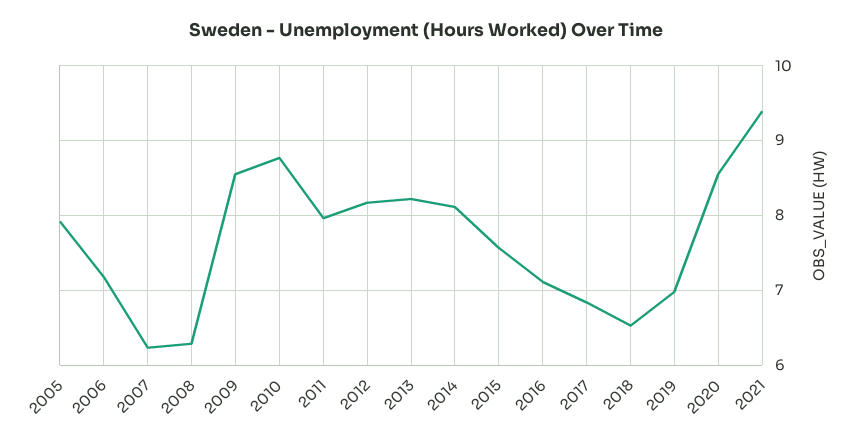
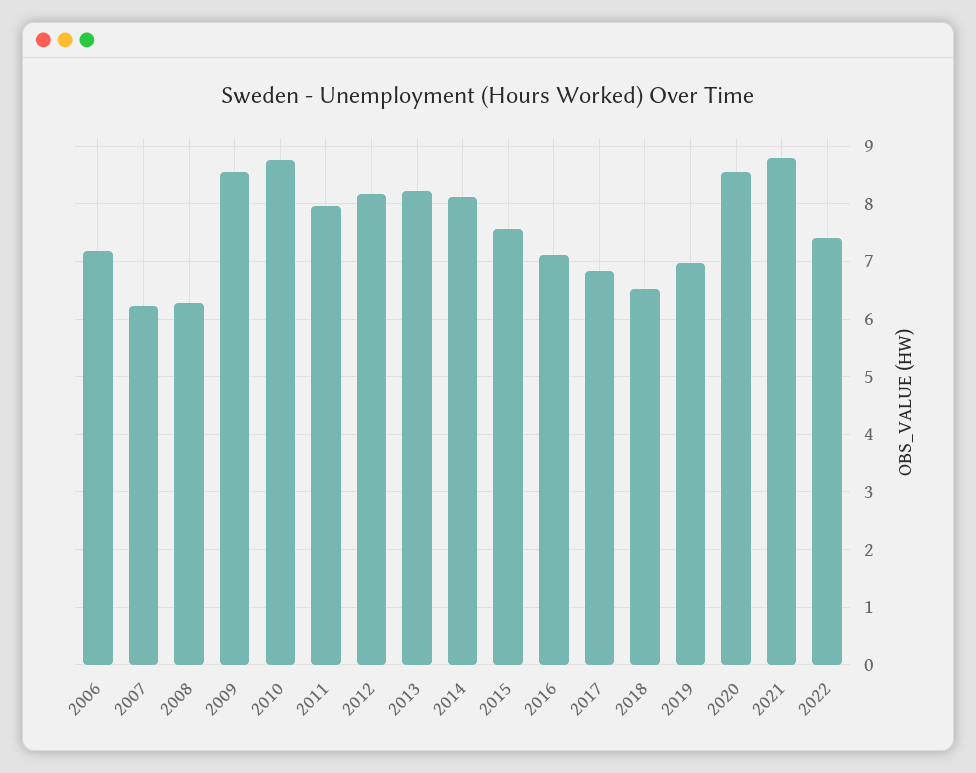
2005: 7.9 -> none
2021: 9.4 -> 8.8
2022: none -> 7.4

